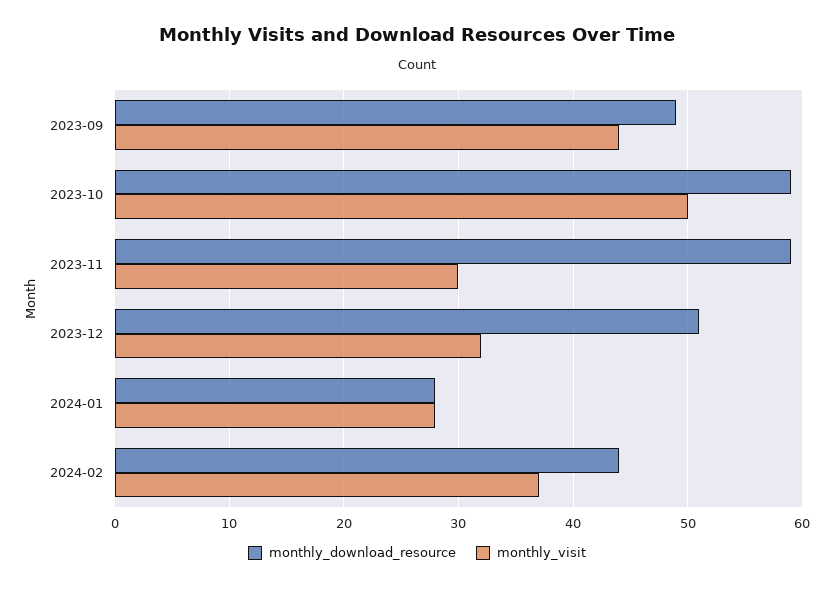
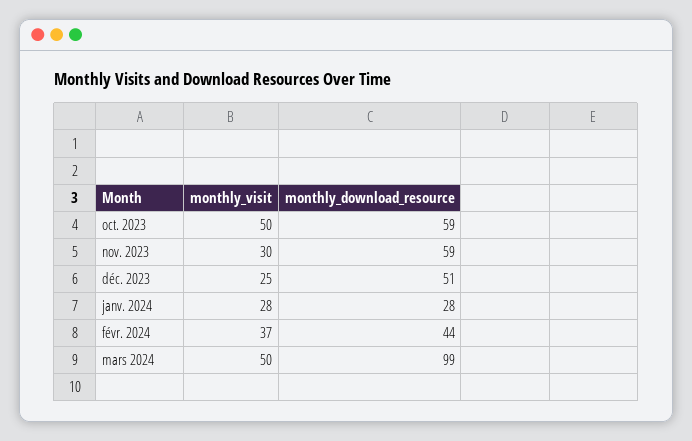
monthly_download_resource, 2023-09: 49 -> none
monthly_visit, 2023-09: 44 -> none
monthly_visit, 2023-12: 32 -> 25
monthly_visit, mars 2024: none -> 50
monthly_download_resource, mars 2024: none -> 99

